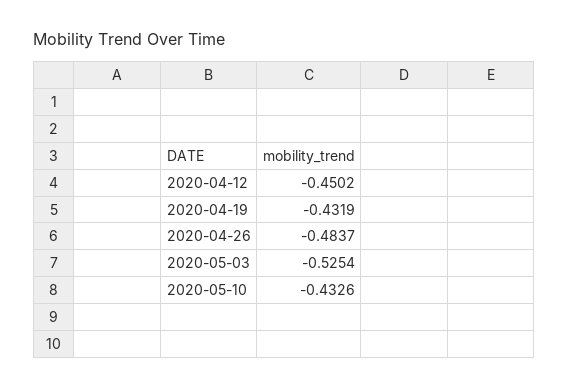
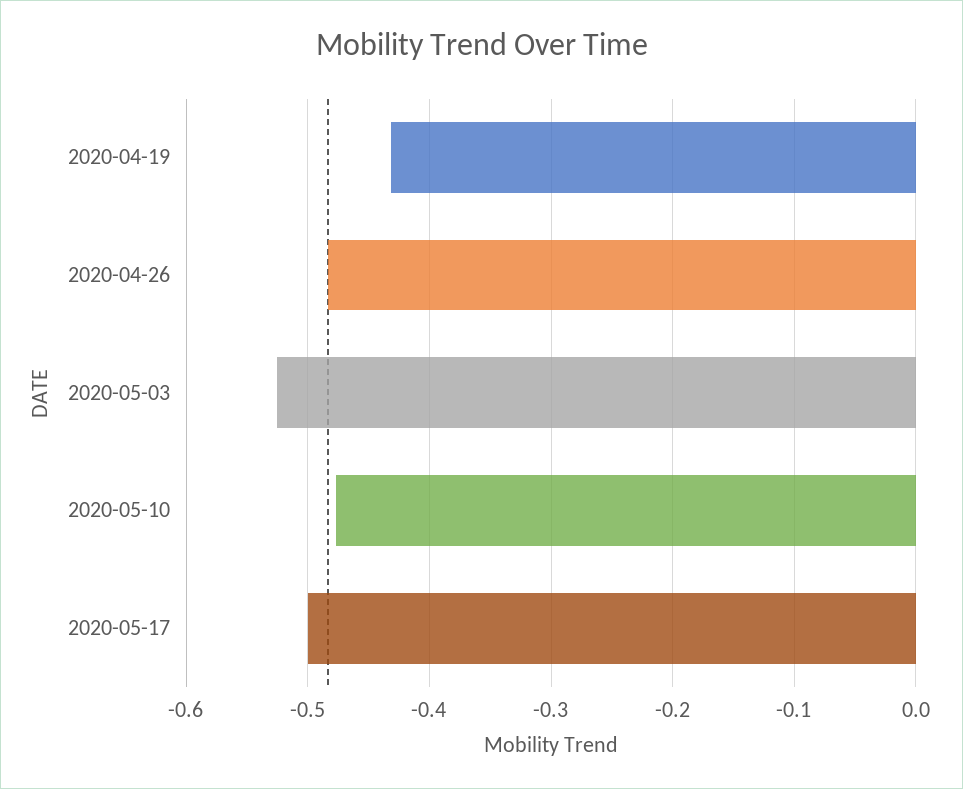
2020-04-12: -0.4502 -> none
2020-05-10: -0.4326 -> -0.48
2020-05-17: none -> -0.5

